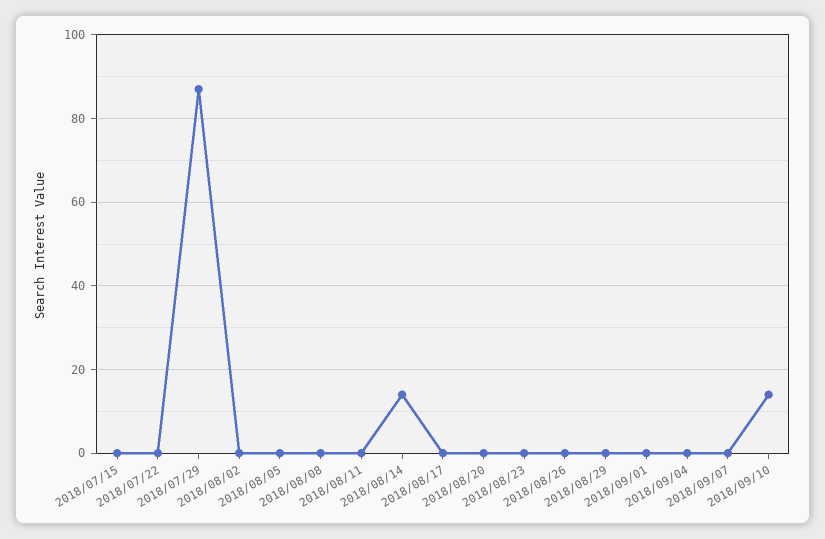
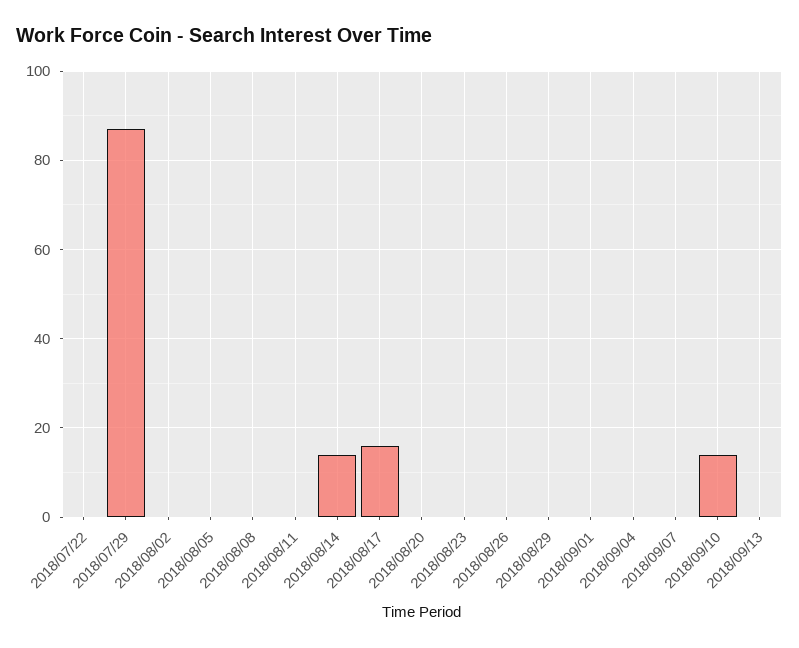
2018/07/15: 0 -> none
2018/08/17: 0 -> 15
2018/09/13: none -> 0

